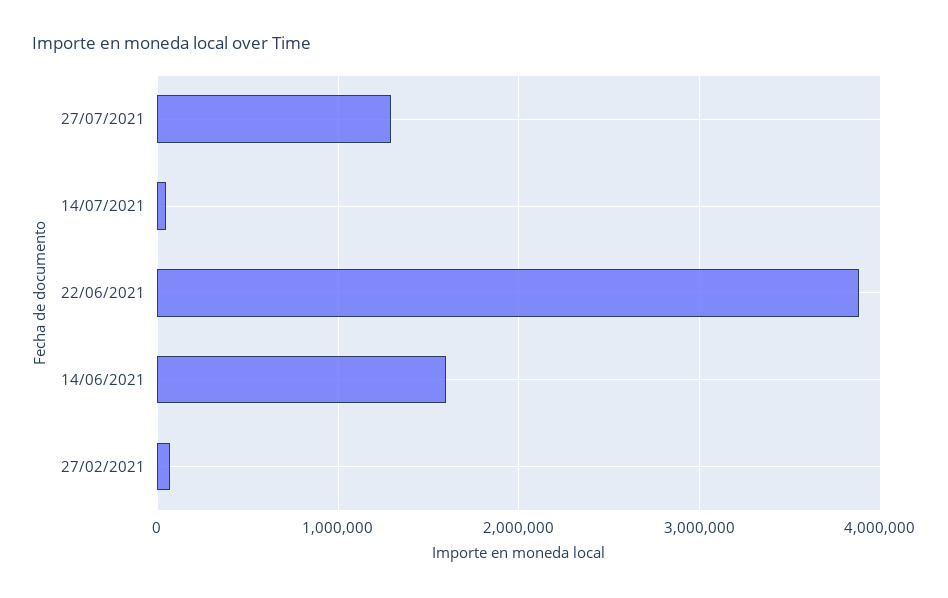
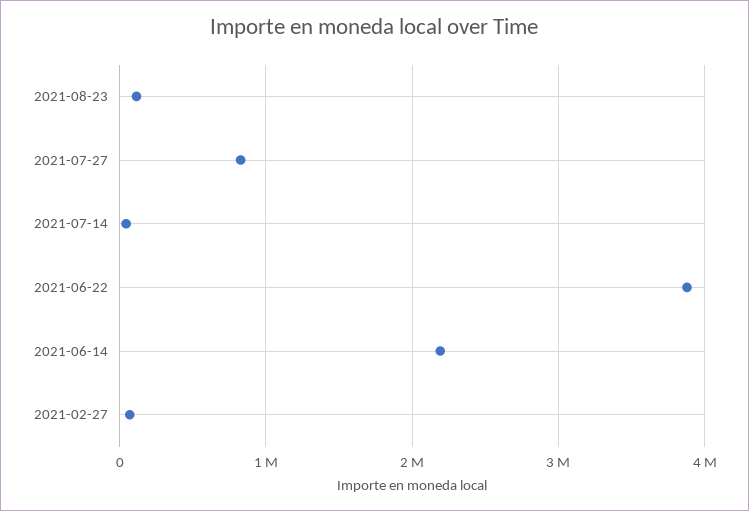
27/07/2021: 1300000 -> 800000
14/06/2021: 1600000 -> 2200000
2021-08-23: none -> 100000

